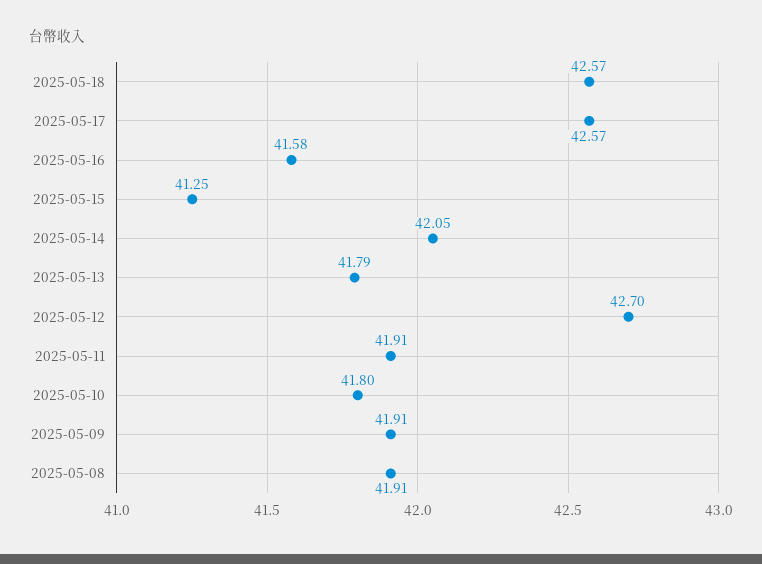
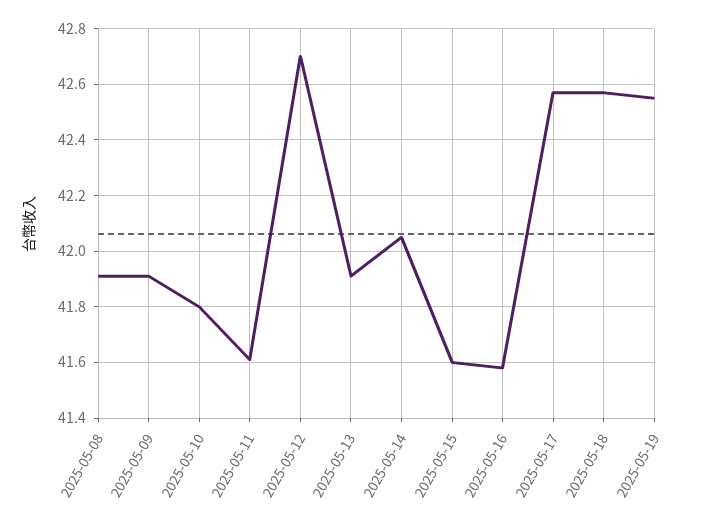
2025-05-15: 41.25 -> 41.6
2025-05-13: 41.79 -> 41.9
2025-05-11: 41.91 -> 41.6
2025-05-19: none -> 42.55

